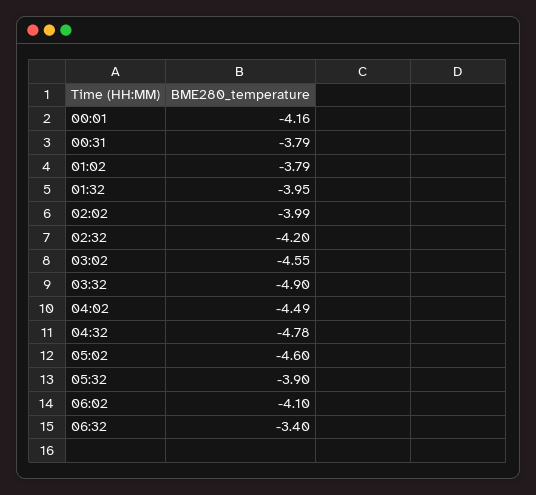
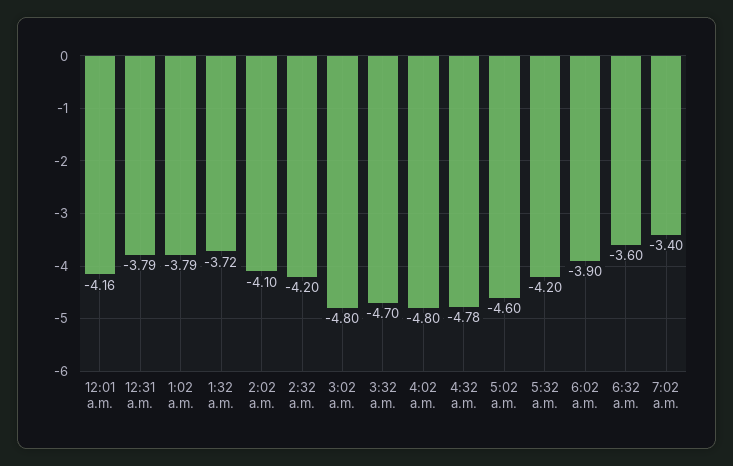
01:32: -3.95 -> -3.72
02:02: -3.99 -> -4.1
03:02: -4.55 -> -4.8
03:32: -4.9 -> -4.7
04:02: -4.49 -> -4.8
05:32: -3.9 -> -4.2
06:02: -4.1 -> -3.9
06:32: -3.4 -> -3.6
7:02 a.m.: none -> -3.4

